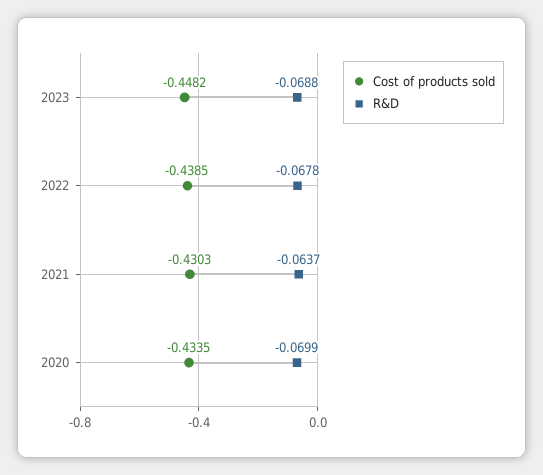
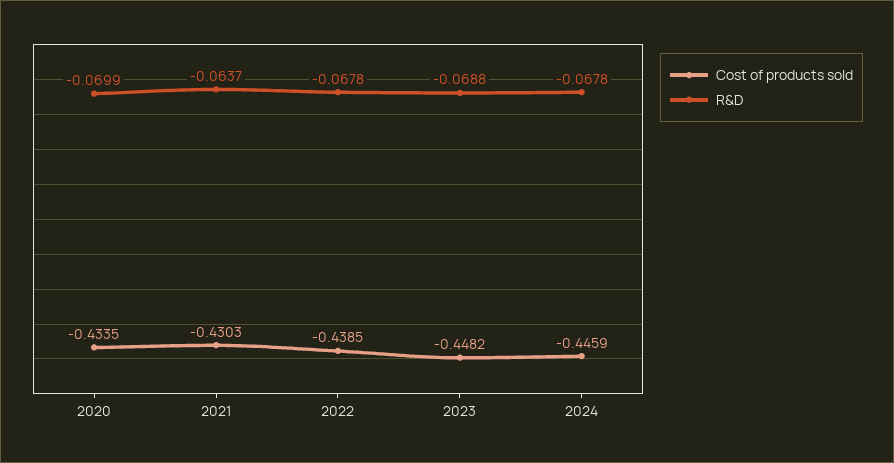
Cost of products sold, 2024: none -> -0.4459
R&D, 2024: none -> -0.0678

